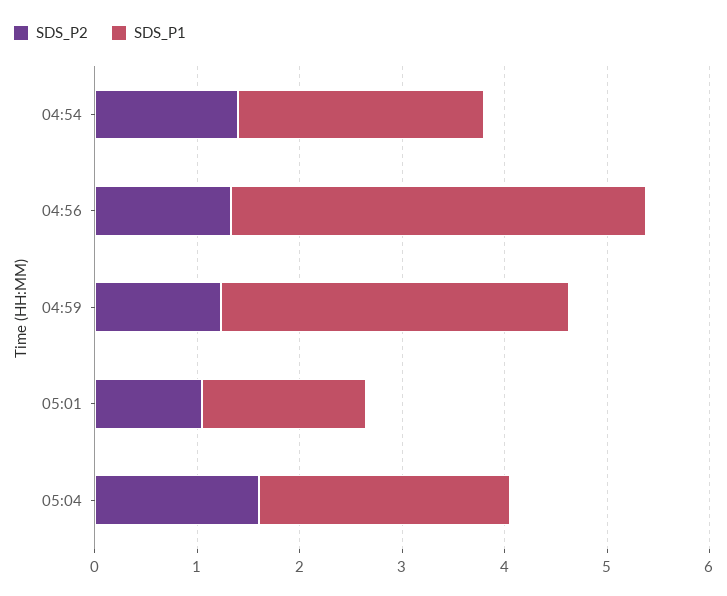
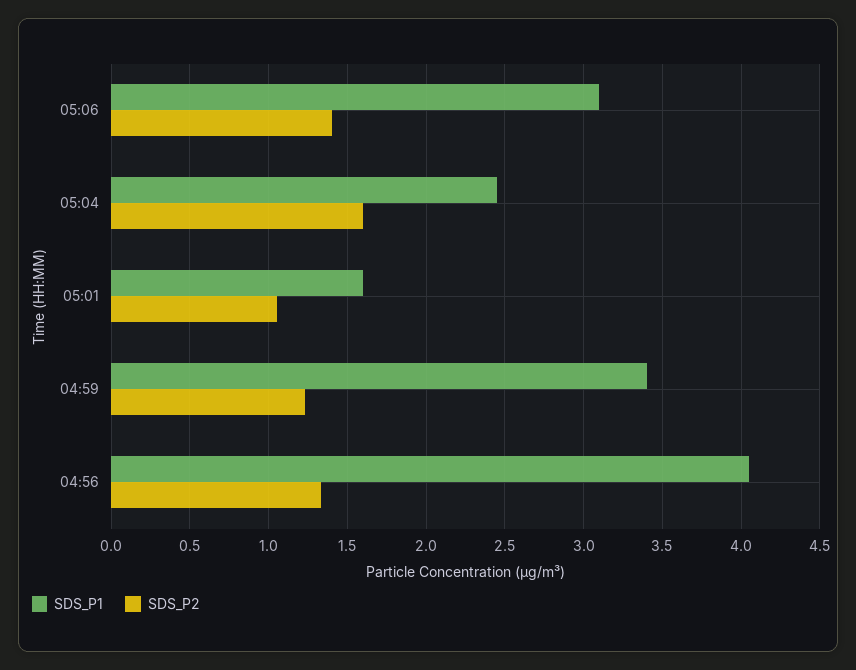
SDS_P2, 04:54: 1.4 -> none
SDS_P1, 04:54: 2.4 -> none
SDS_P1, 05:06: none -> 3.1
SDS_P2, 05:06: none -> 1.4

